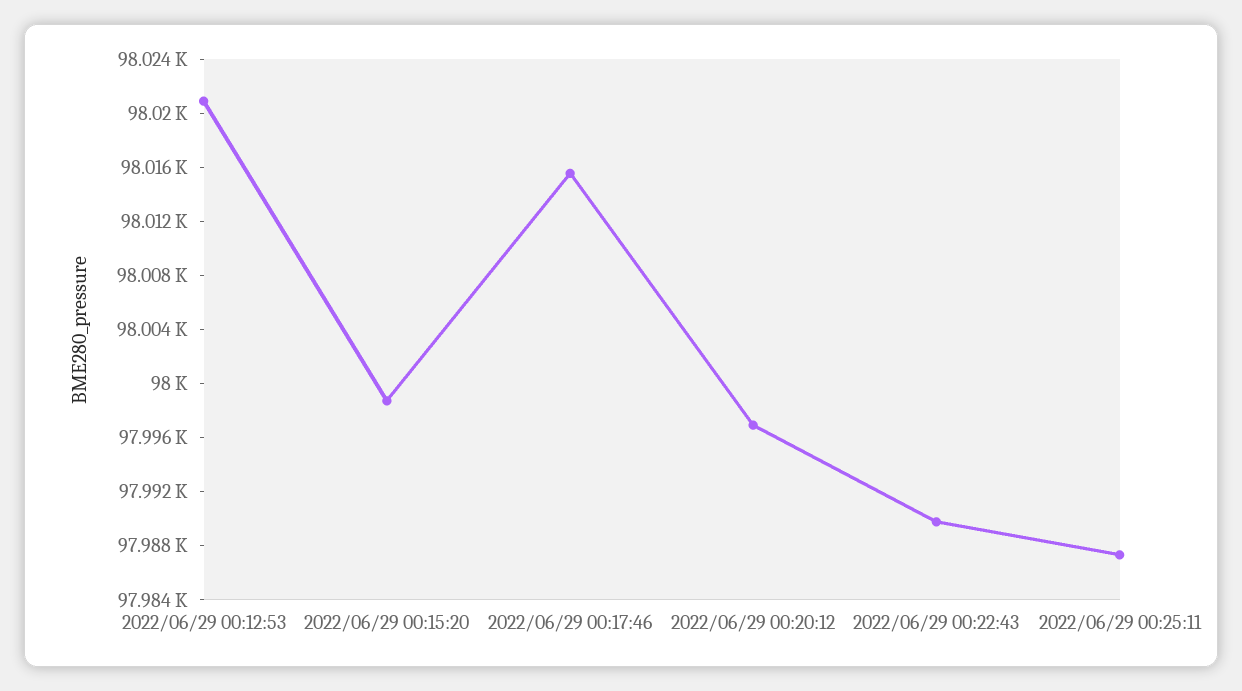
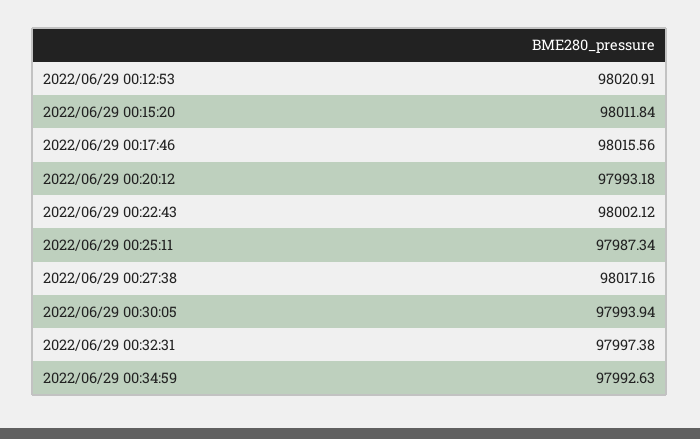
2022/06/29 00:15:20: 97999 -> 98011.84
2022/06/29 00:20:12: 97997 -> 97993.18
2022/06/29 00:22:43: 97990 -> 98002.12
2022/06/29 00:27:38: none -> 98017.16
2022/06/29 00:30:05: none -> 97993.94
2022/06/29 00:32:31: none -> 97997.38
2022/06/29 00:34:59: none -> 97992.63

